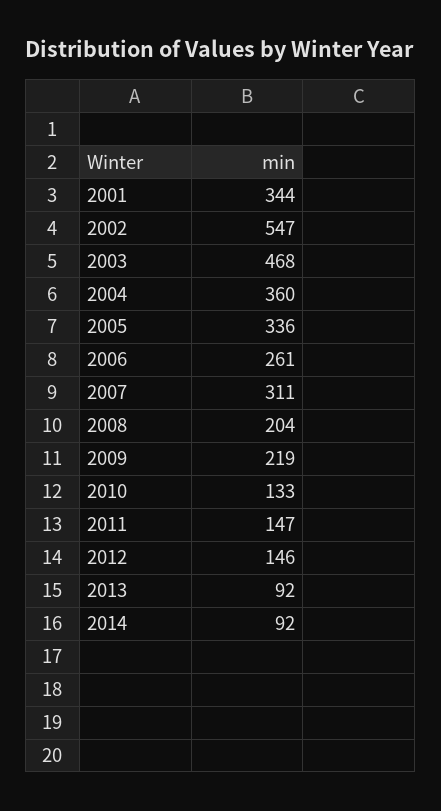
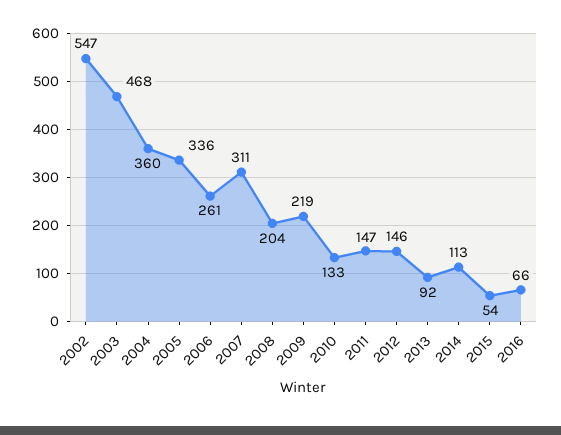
2001: 344 -> none
2014: 92 -> 113
2015: none -> 54
2016: none -> 66

